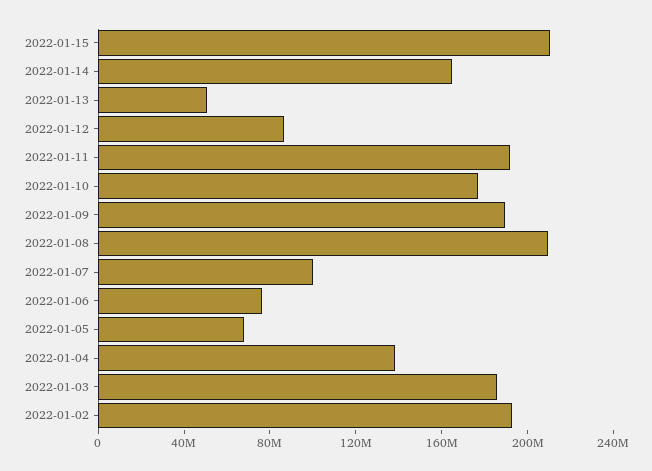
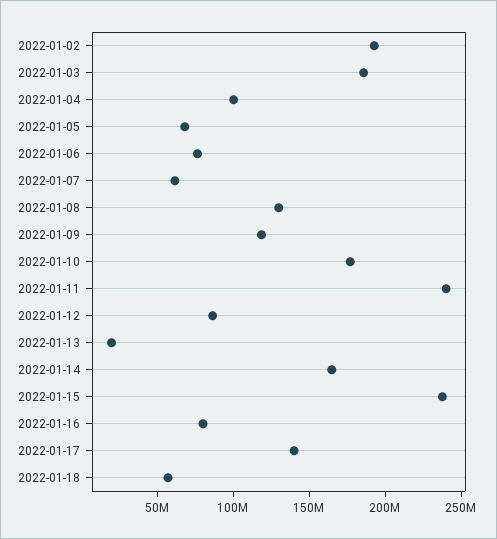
2022-01-15: 210000000 -> 240000000
2022-01-13: 50000000 -> 20000000
2022-01-11: 190000000 -> 240000000
2022-01-09: 190000000 -> 120000000
2022-01-08: 210000000 -> 130000000
2022-01-07: 100000000 -> 60000000
2022-01-04: 140000000 -> 100000000
2022-01-16: none -> 80000000
2022-01-17: none -> 140000000
2022-01-18: none -> 60000000

